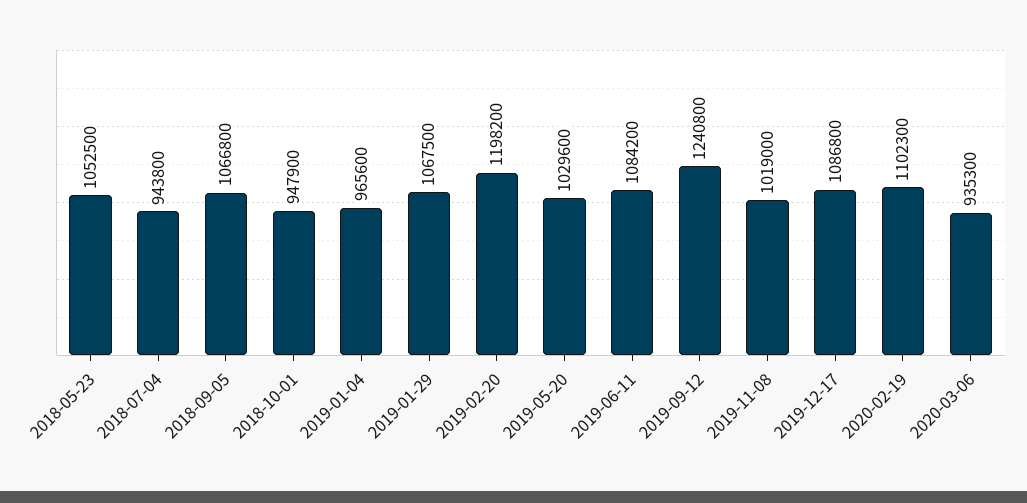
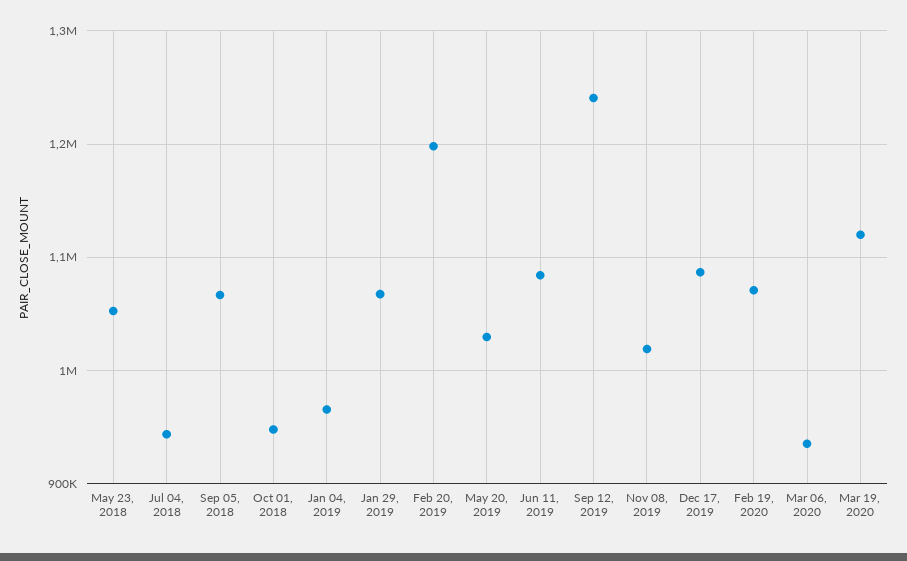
2020-02-19: 1102300 -> 1070000
Mar 19, 2020: none -> 1120000

